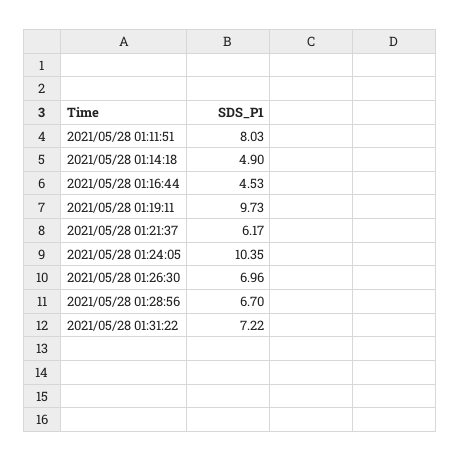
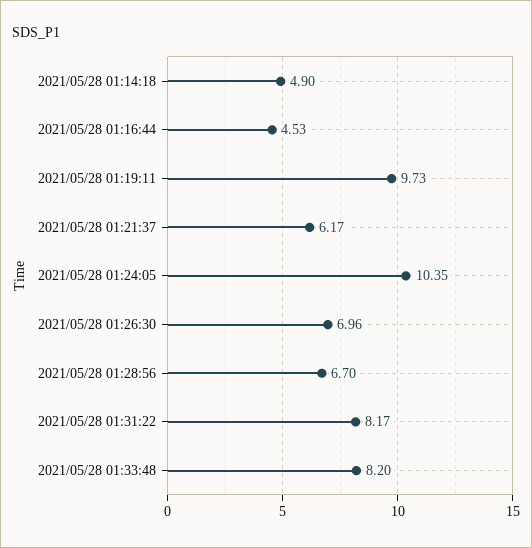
2021/05/28 01:11:51: 8.03 -> none
2021/05/28 01:31:22: 7.22 -> 8.17
2021/05/28 01:33:48: none -> 8.2

